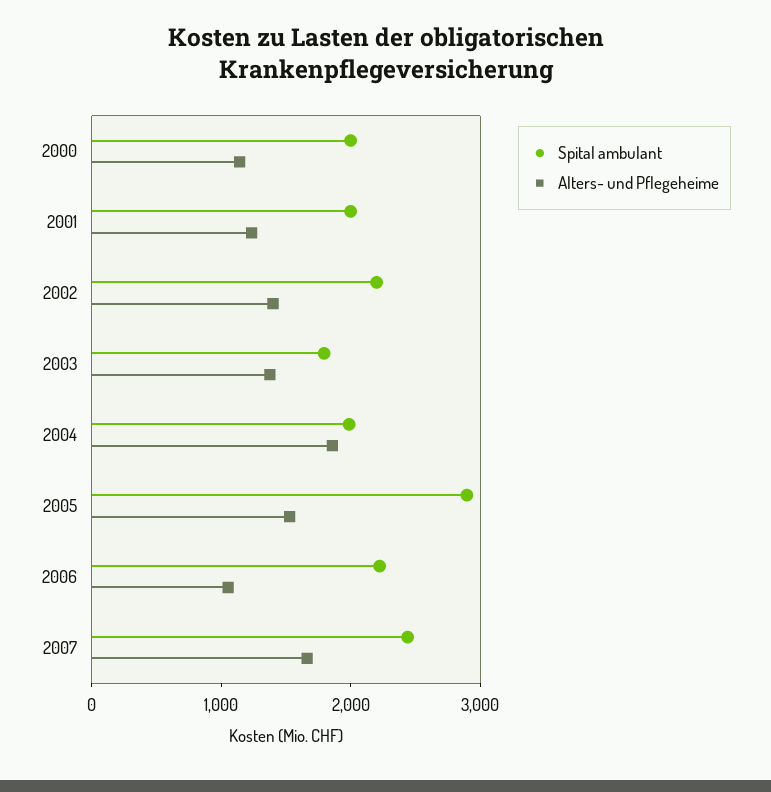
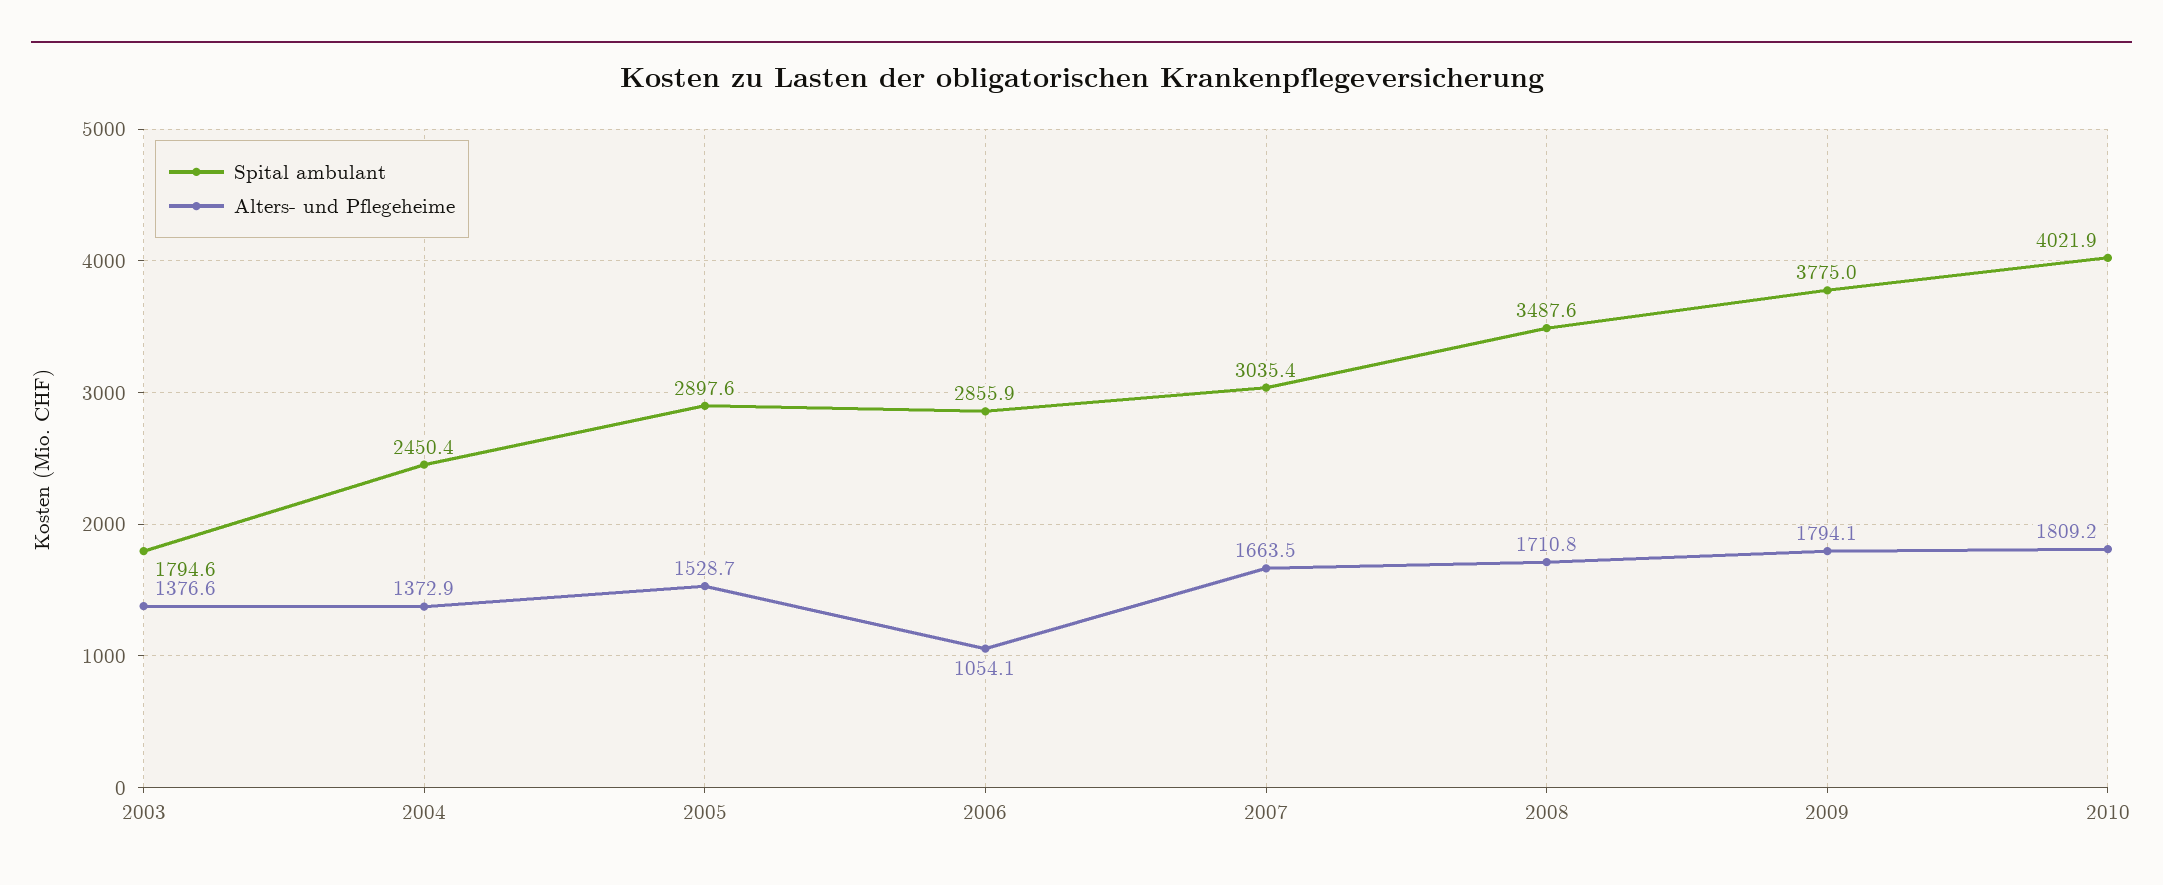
Spital ambulant, 2000: 2000 -> none
Alters- und Pflegeheime, 2000: 1200 -> none
Spital ambulant, 2001: 2000 -> none
Alters- und Pflegeheime, 2001: 1200 -> none
Spital ambulant, 2002: 2200 -> none
Alters- und Pflegeheime, 2002: 1400 -> none
Spital ambulant, 2004: 2000 -> 2450.4
Alters- und Pflegeheime, 2004: 1800 -> 1372.9
Spital ambulant, 2006: 2200 -> 2855.9
Spital ambulant, 2007: 2400 -> 3035.4
Spital ambulant, 2008: none -> 3487.6
Alters- und Pflegeheime, 2008: none -> 1710.8
Spital ambulant, 2009: none -> 3775
Alters- und Pflegeheime, 2009: none -> 1794.1
Spital ambulant, 2010: none -> 4021.9
Alters- und Pflegeheime, 2010: none -> 1809.2

